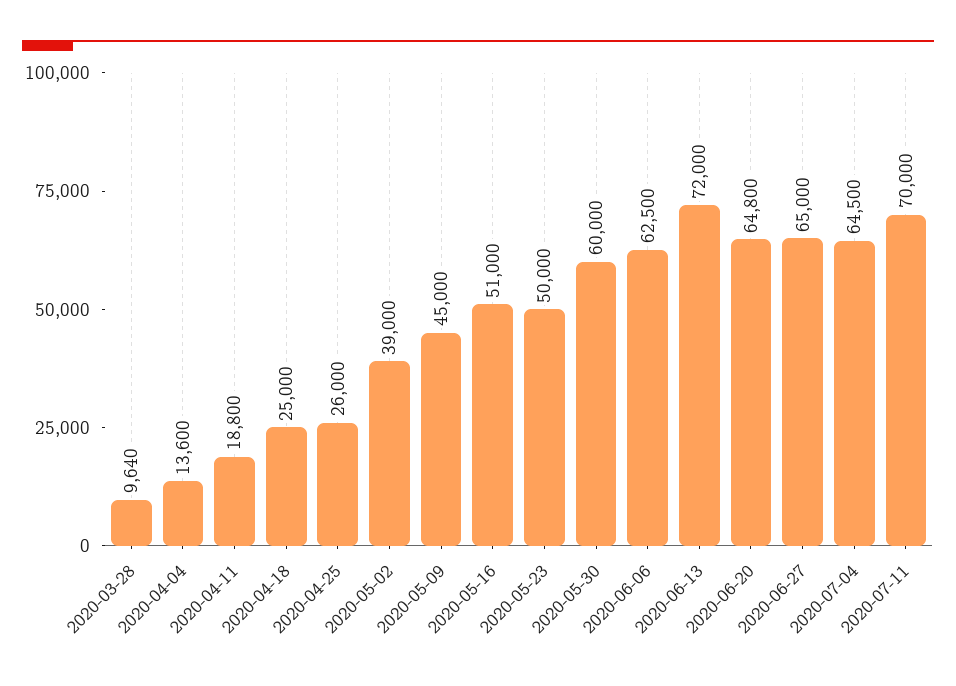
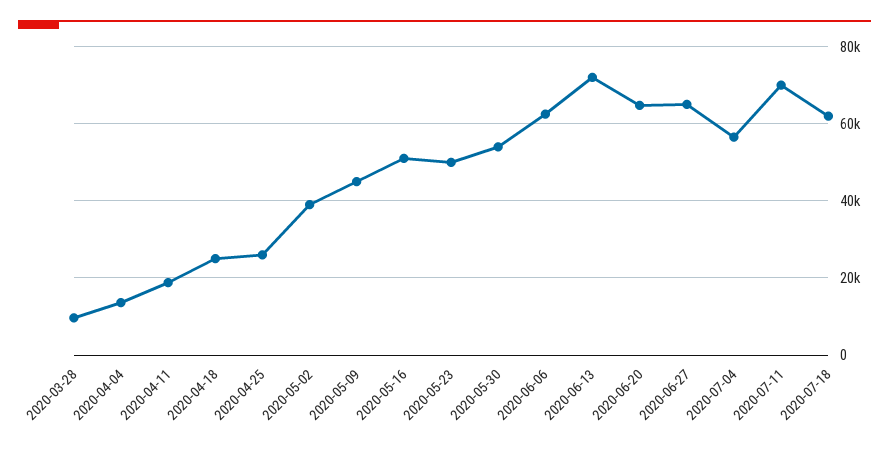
2020-05-30: 60000 -> 54000
2020-07-04: 64500 -> 56000
2020-07-18: none -> 62000

